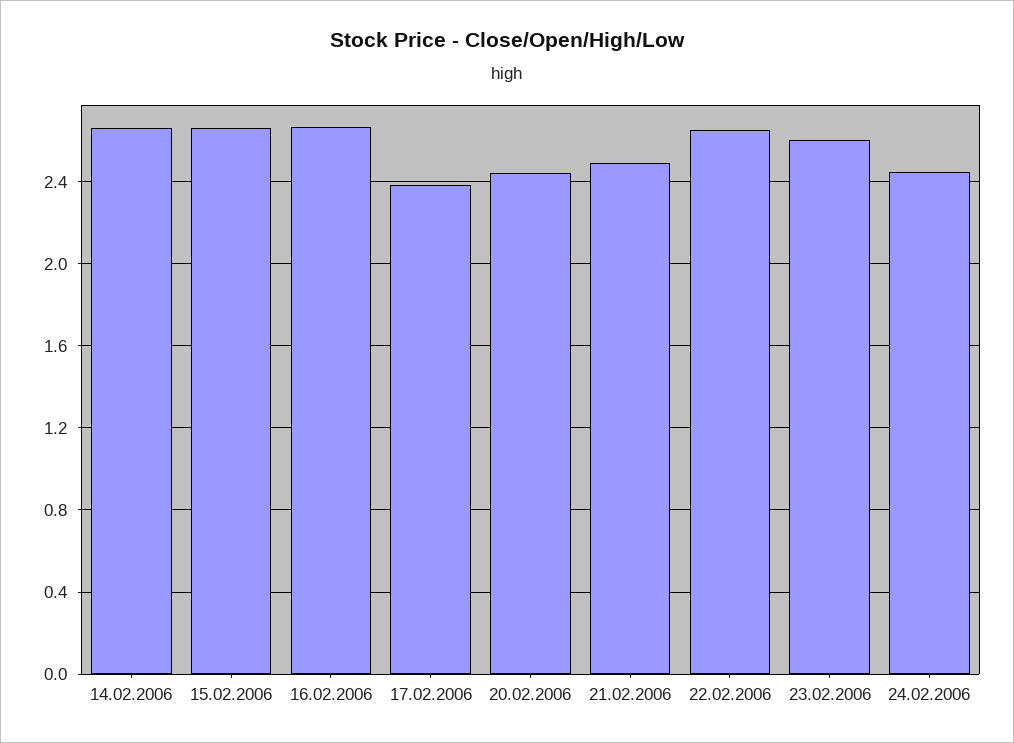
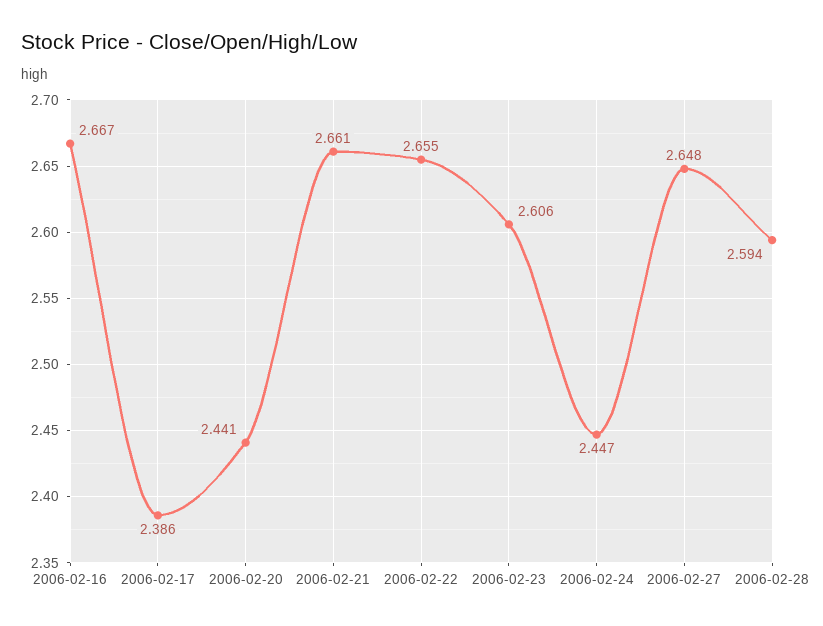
14.02.2006: 2.65 -> none
15.02.2006: 2.65 -> none
21.02.2006: 2.5 -> 2.661
2006-02-27: none -> 2.648
2006-02-28: none -> 2.594

